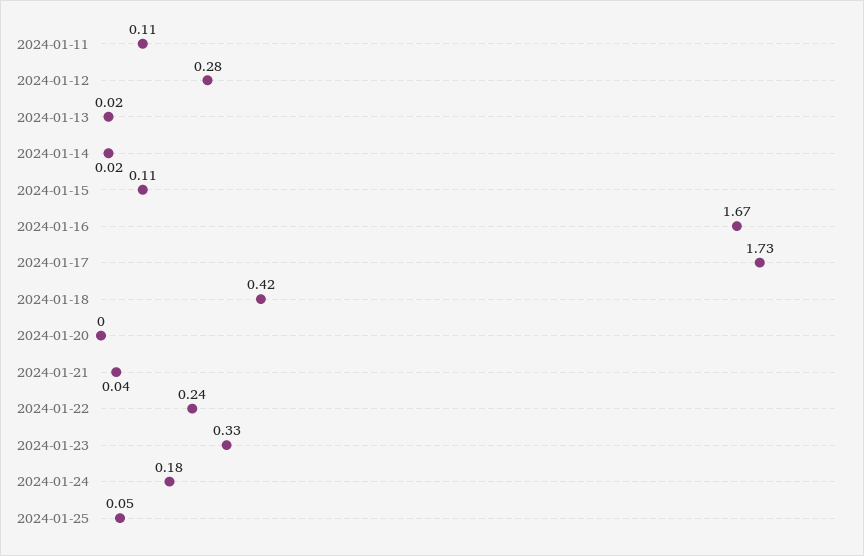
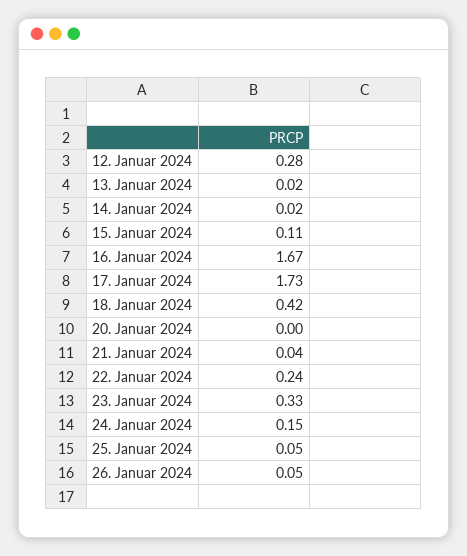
2024-01-11: 0.11 -> none
2024-01-24: 0.18 -> 0.15
26. Januar 2024: none -> 0.05

